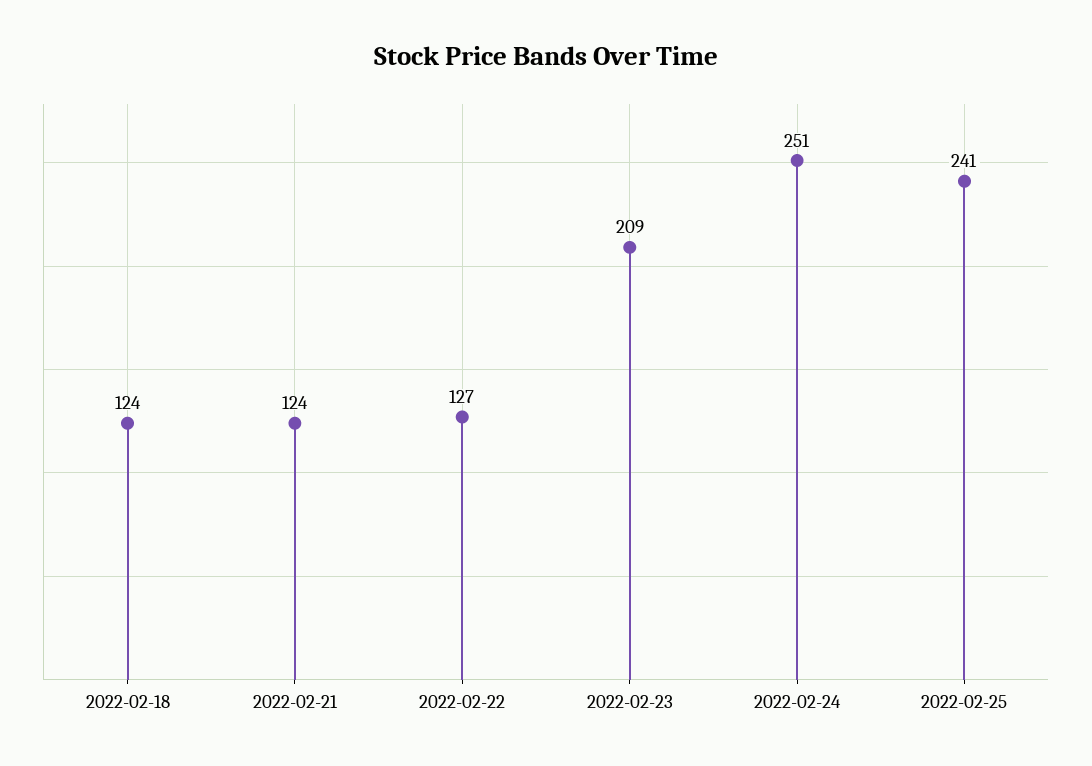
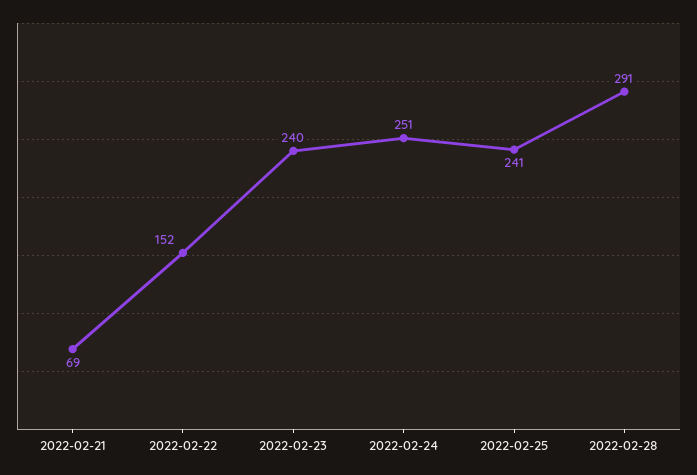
2022-02-18: 124 -> none
2022-02-21: 124 -> 69
2022-02-22: 127 -> 152
2022-02-23: 209 -> 240
2022-02-28: none -> 291

